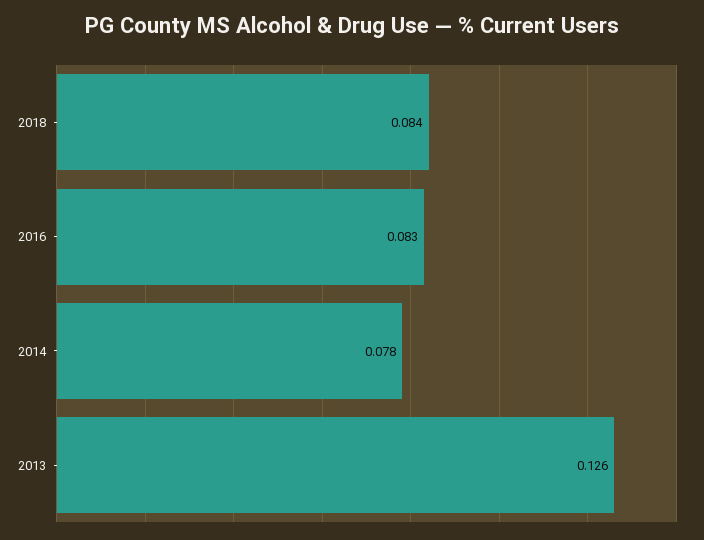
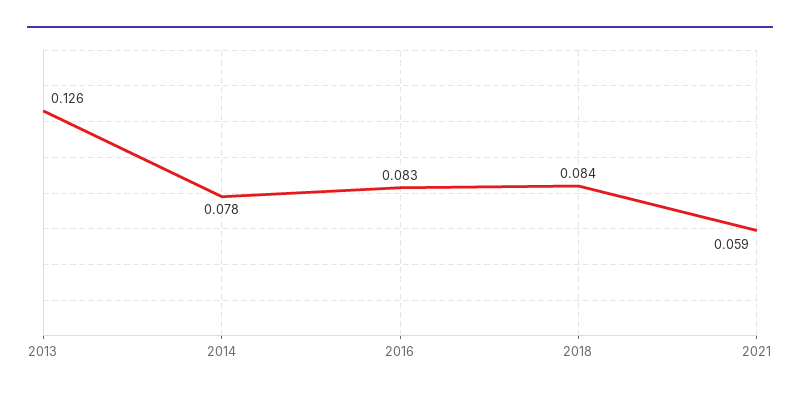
2021: none -> 0.059

